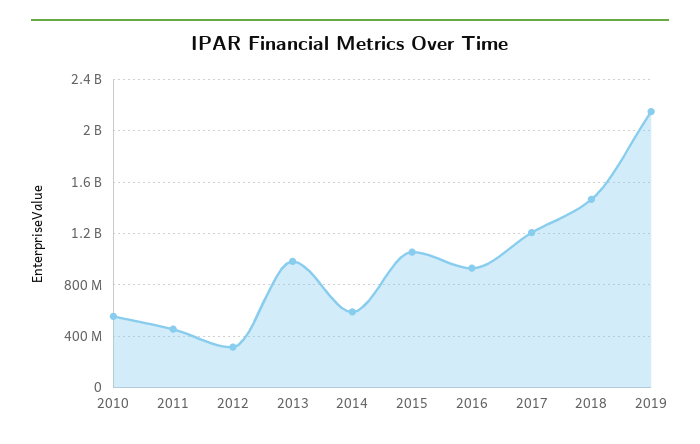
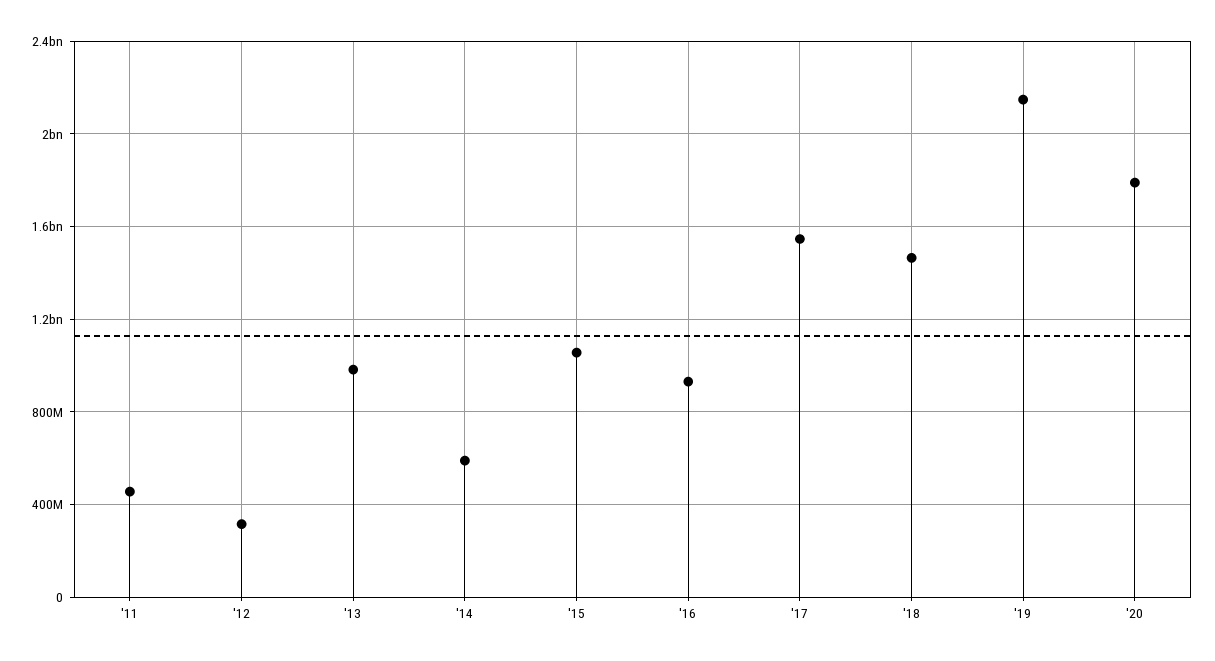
2010: 550000000 -> none
2017: 1200000000 -> 1550000000
'20: none -> 1800000000

